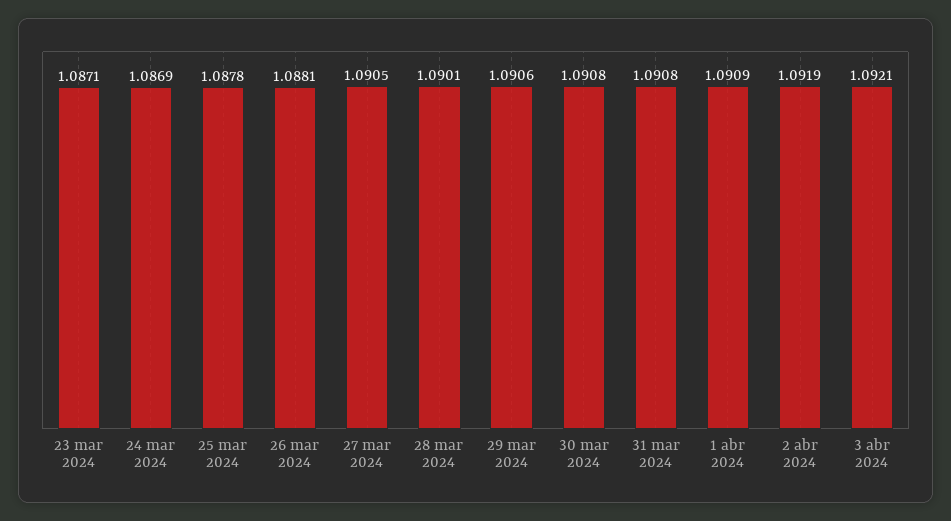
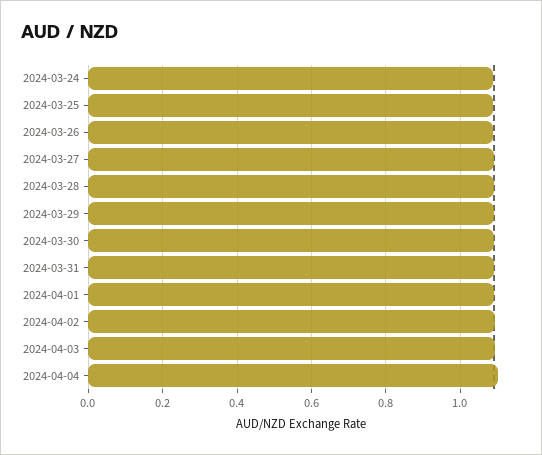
23 mar 2024: 1.0871 -> none
2024-04-04: none -> 1.1

